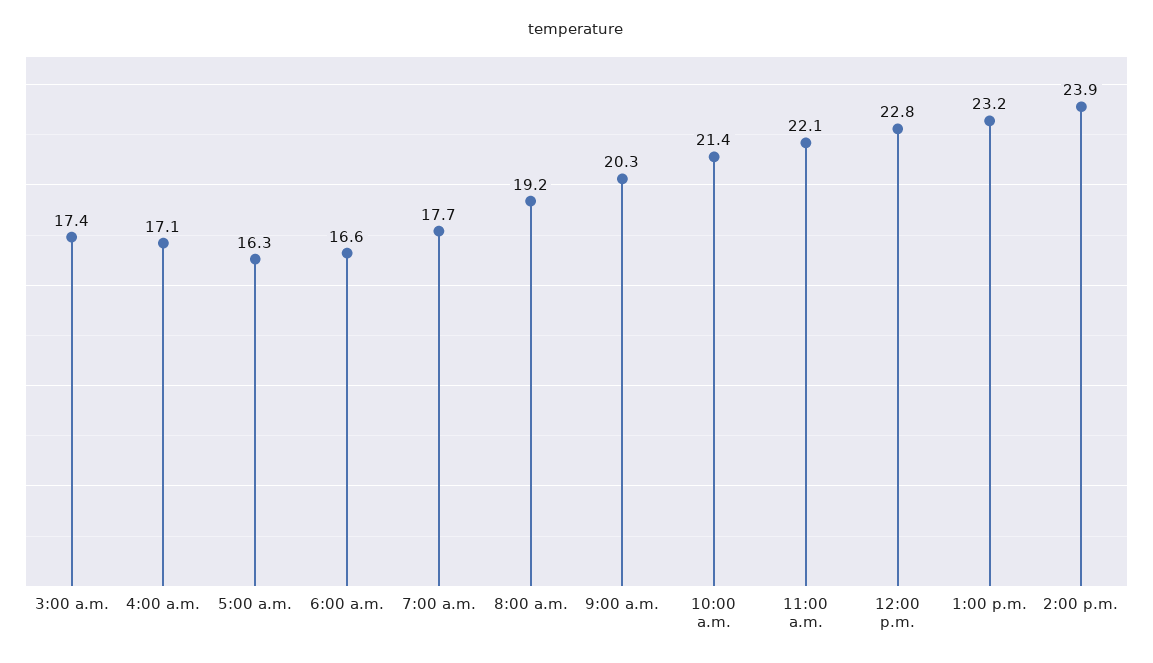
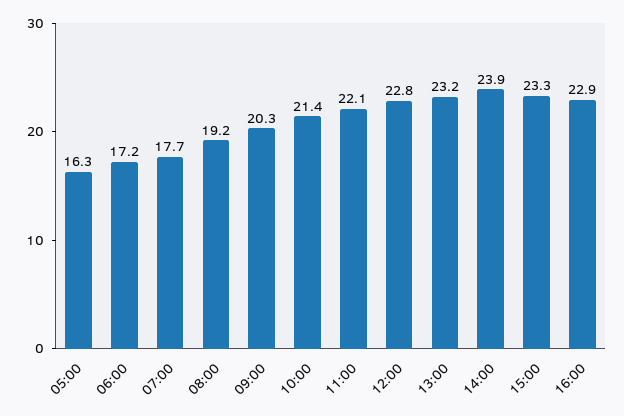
3:00 a.m.: 17.4 -> none
4:00 a.m.: 17.1 -> none
6:00 a.m.: 16.6 -> 17.2
15:00: none -> 23.3
16:00: none -> 22.9

